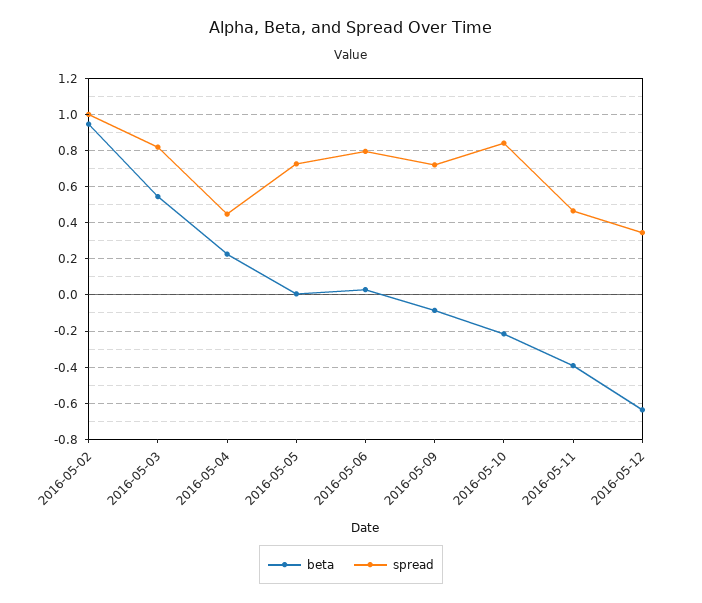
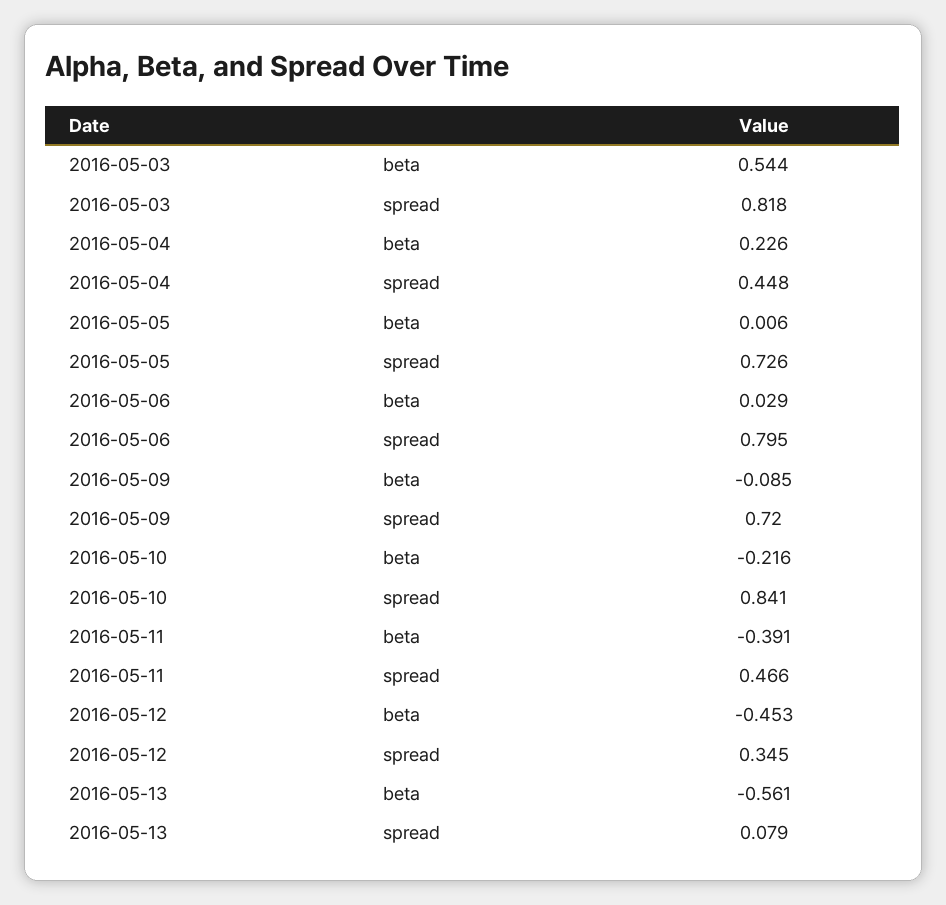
beta, 2016-05-02: 0.95 -> none
spread, 2016-05-02: 1 -> none
beta, 2016-05-12: -0.65 -> -0.453
beta, 2016-05-13: none -> -0.561
spread, 2016-05-13: none -> 0.079

